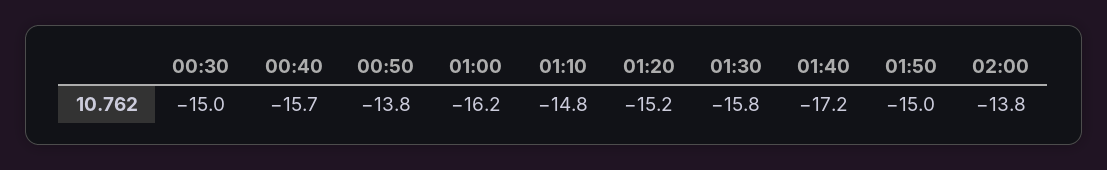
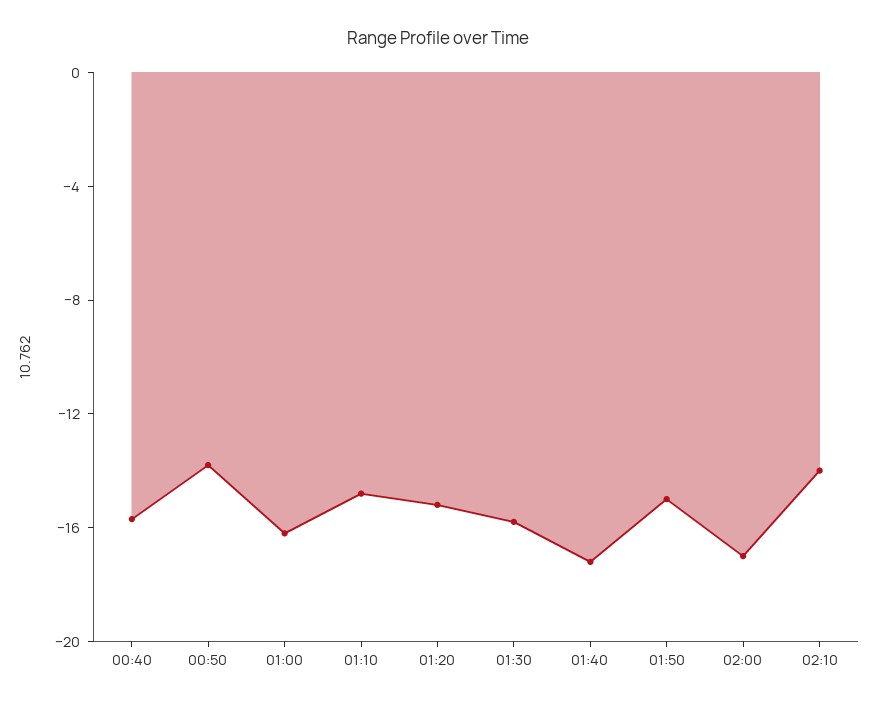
00:30: -15 -> none
02:00: -13.8 -> -17
02:10: none -> -14

